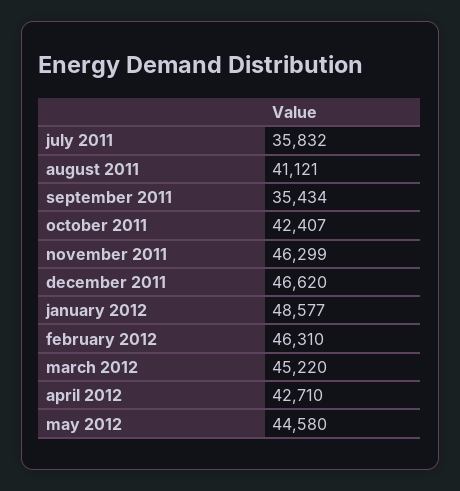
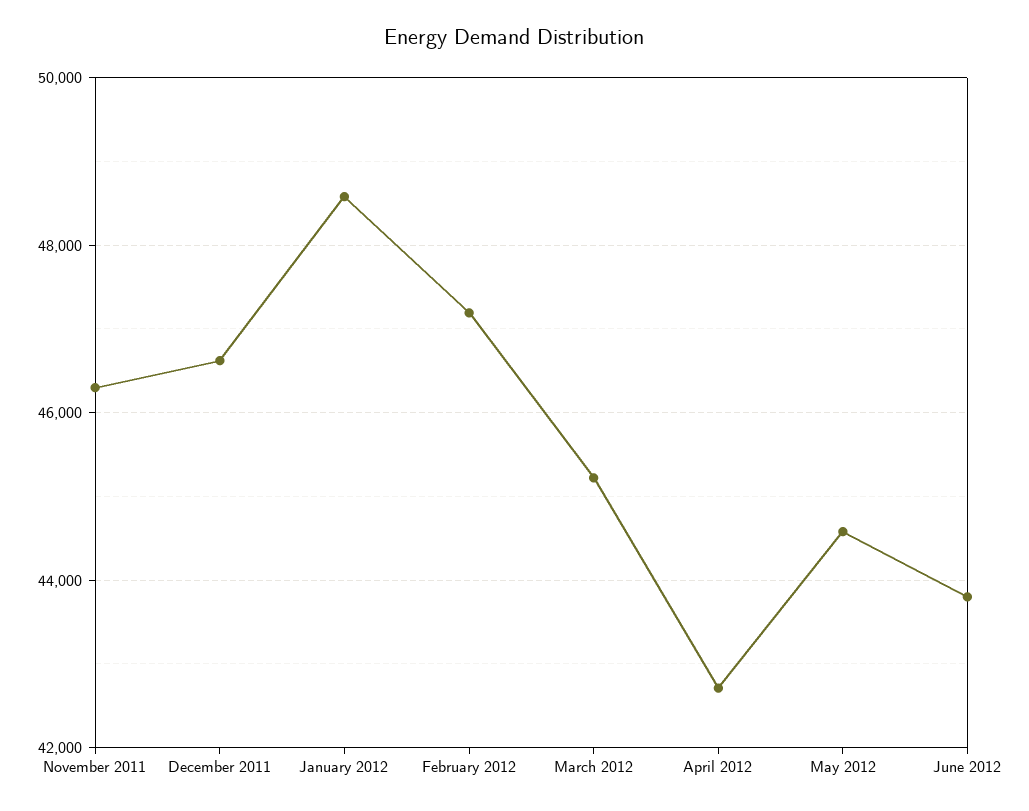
july 2011: 35832 -> none
august 2011: 41121 -> none
september 2011: 35434 -> none
october 2011: 42407 -> none
february 2012: 46310 -> 47200
June 2012: none -> 43800

